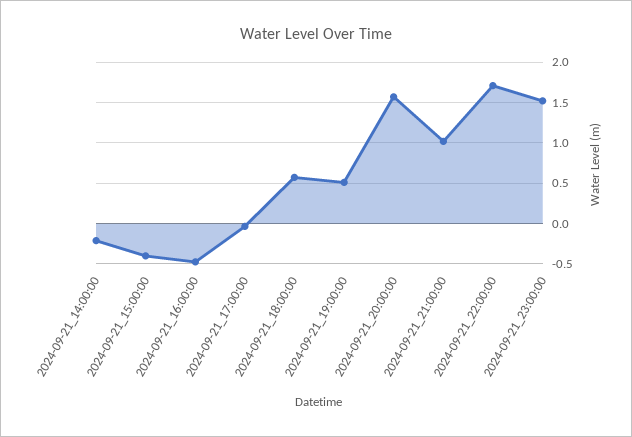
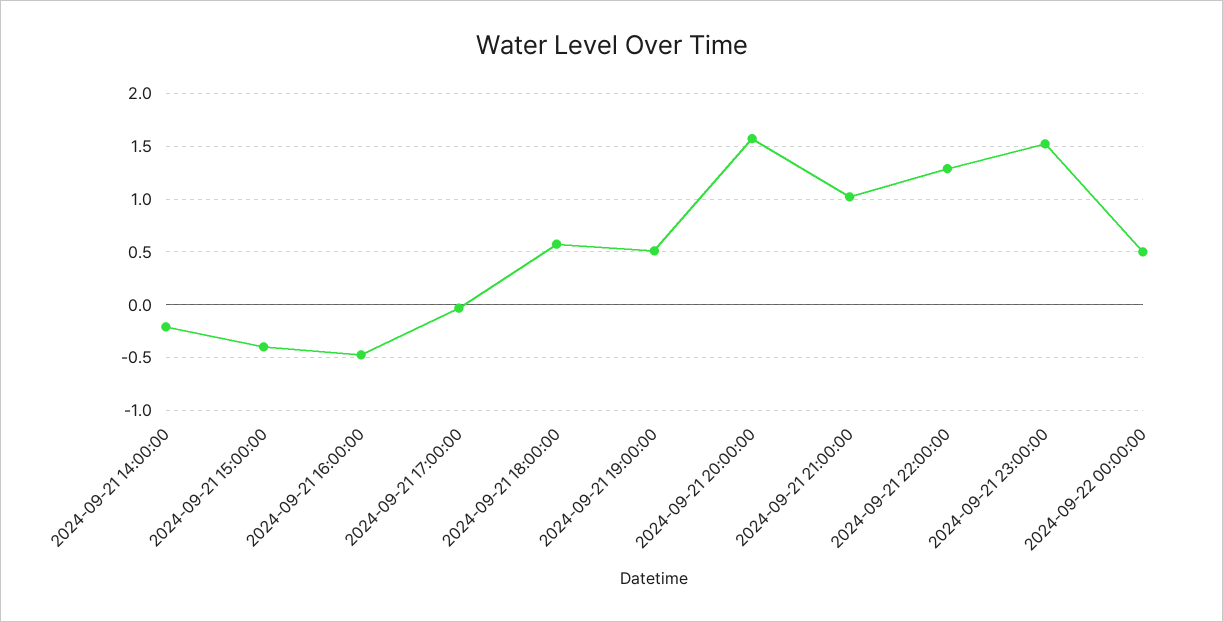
2024-09-21_22:00:00: 1.7 -> 1.3
2024-09-22 00:00:00: none -> 0.5

